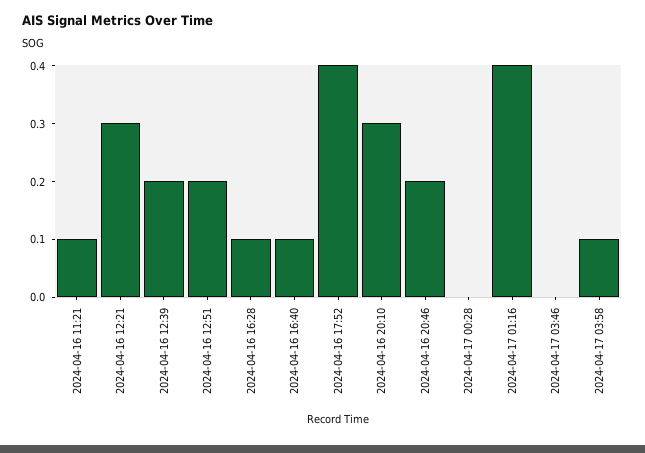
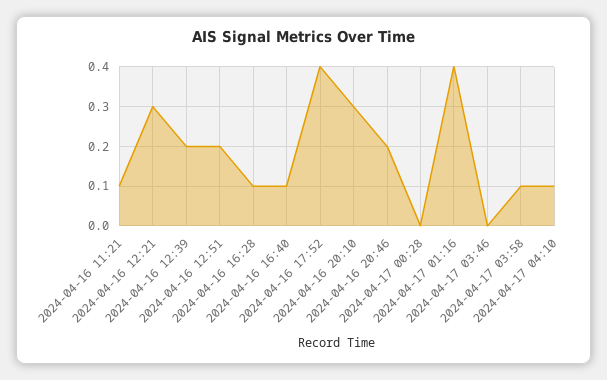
2024-04-17 04:10: none -> 0.1

